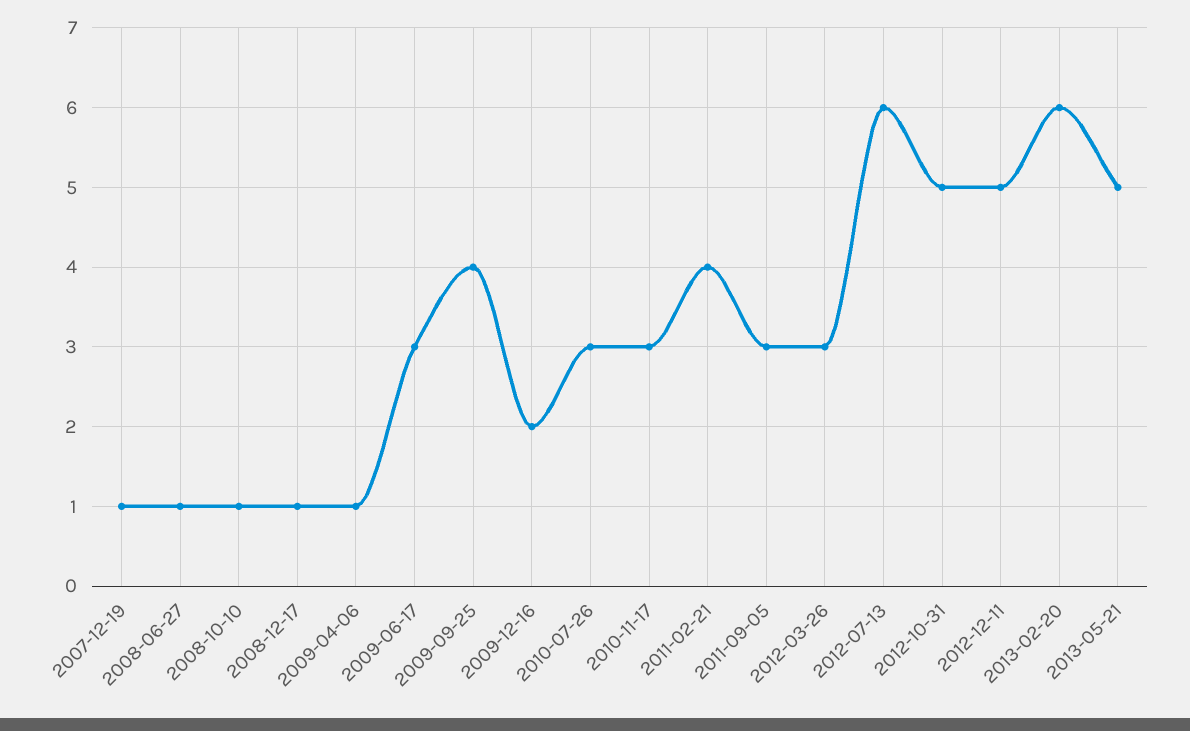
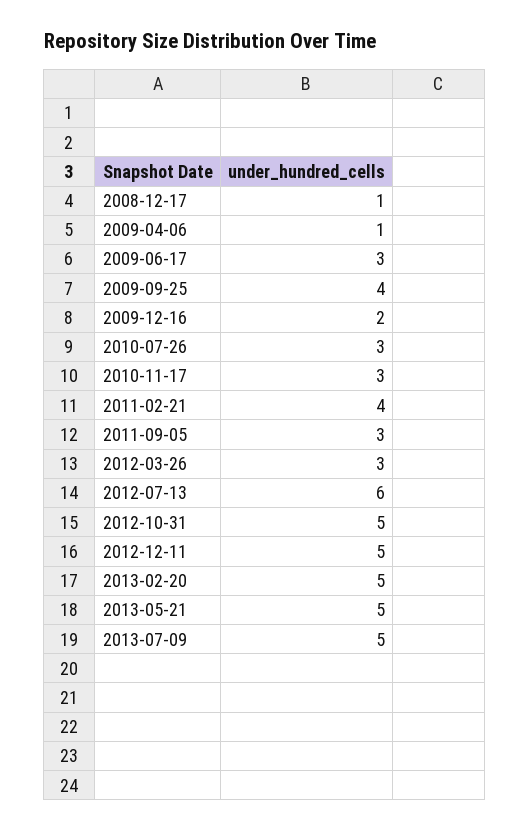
2007-12-19: 1 -> none
2008-06-27: 1 -> none
2008-10-10: 1 -> none
2013-02-20: 6 -> 5
2013-07-09: none -> 5

